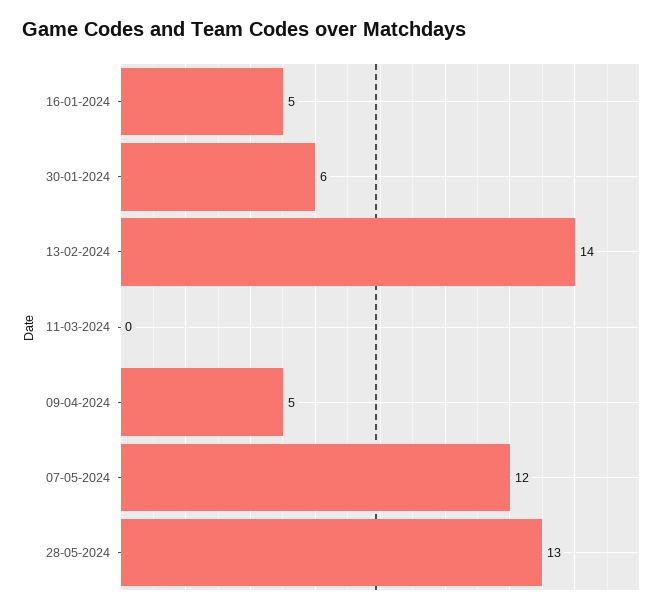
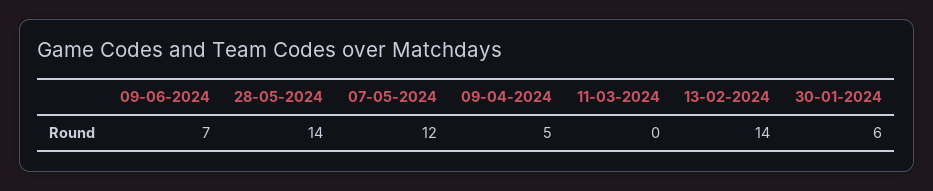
16-01-2024: 5 -> none
28-05-2024: 13 -> 14
09-06-2024: none -> 7

